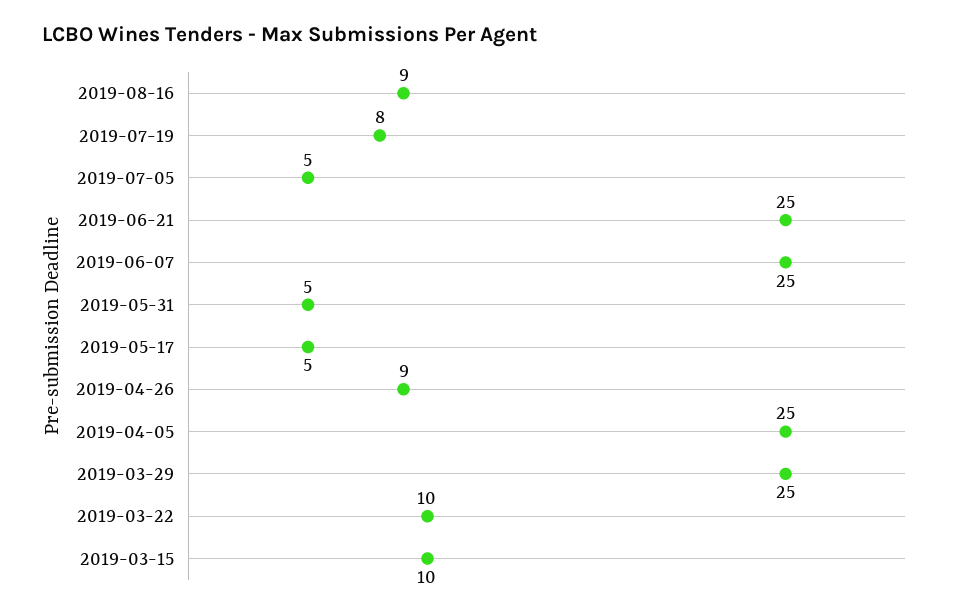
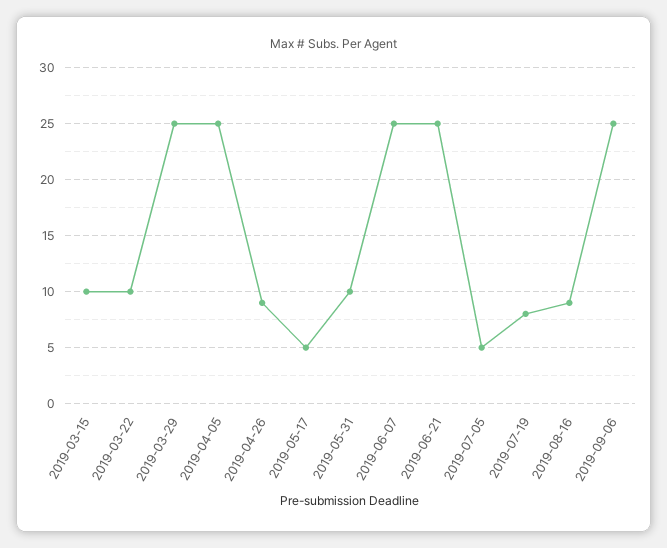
2019-05-31: 5 -> 10
2019-09-06: none -> 25

